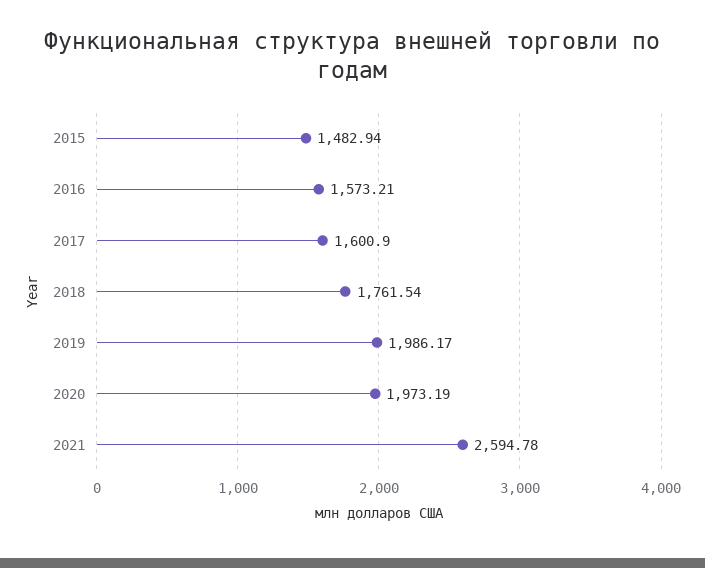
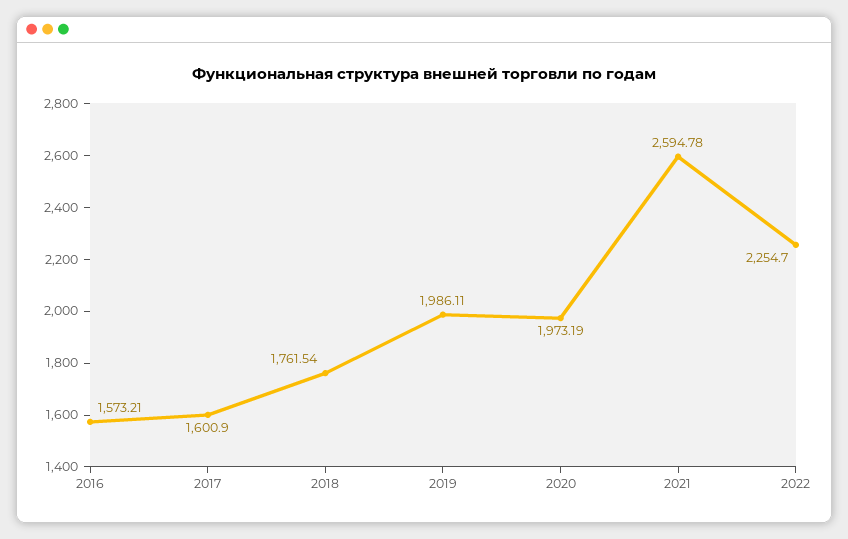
2015: 1482.94 -> none
2019: 1986.17 -> 1986.11
2022: none -> 2254.7

